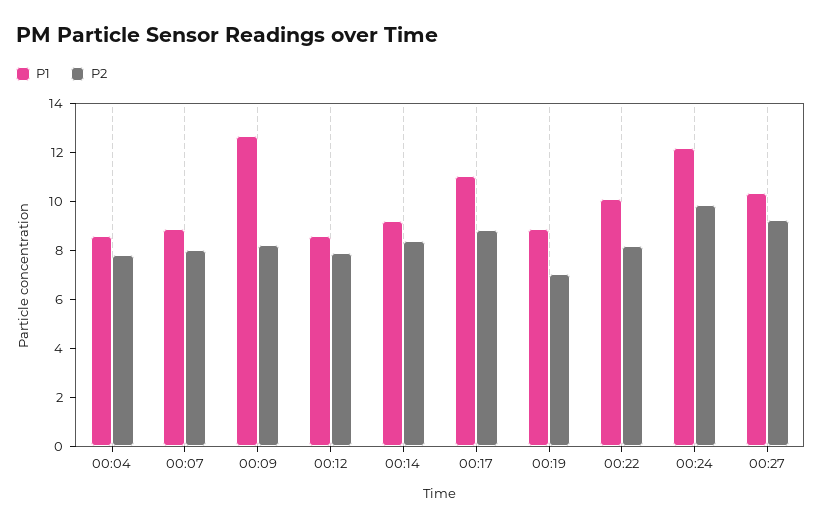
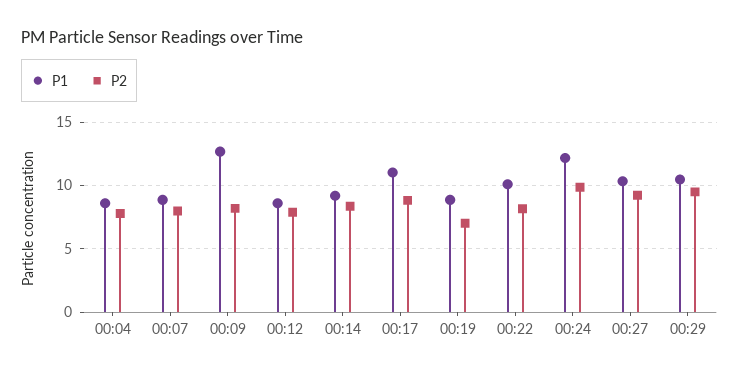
P1, 00:29: none -> 10.5
P2, 00:29: none -> 9.5

